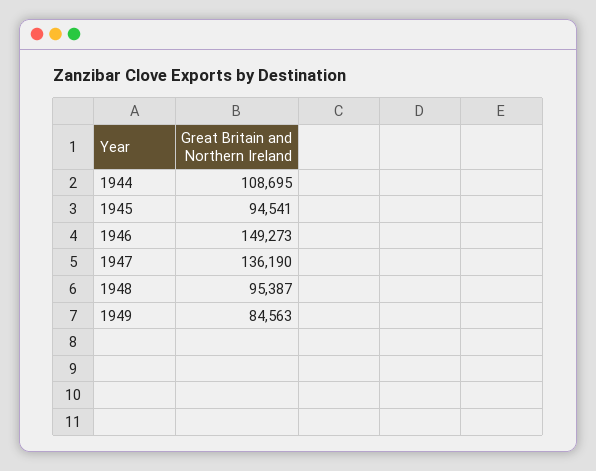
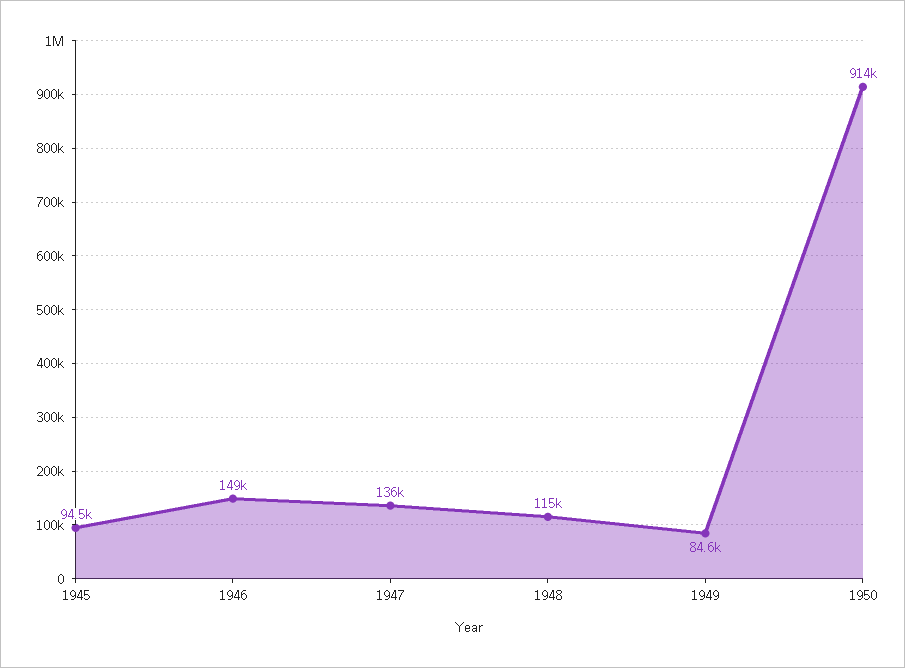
1944: 108695 -> none
1948: 95387 -> 115000
1950: none -> 914000

